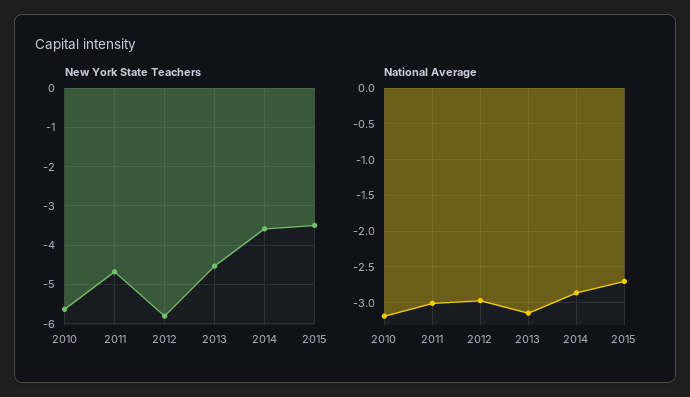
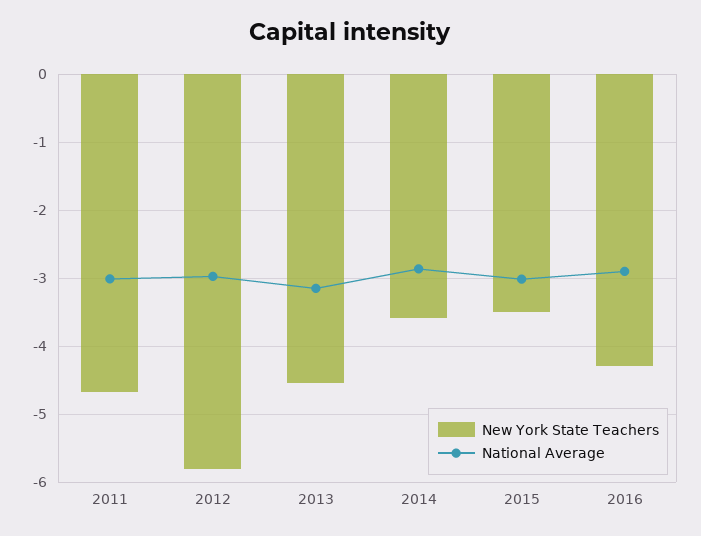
New York State Teachers, 2010: -5.6 -> none
National Average, 2010: -3.2 -> none
National Average, 2015: -2.7 -> -3
New York State Teachers, 2016: none -> -4.3
National Average, 2016: none -> -2.9

